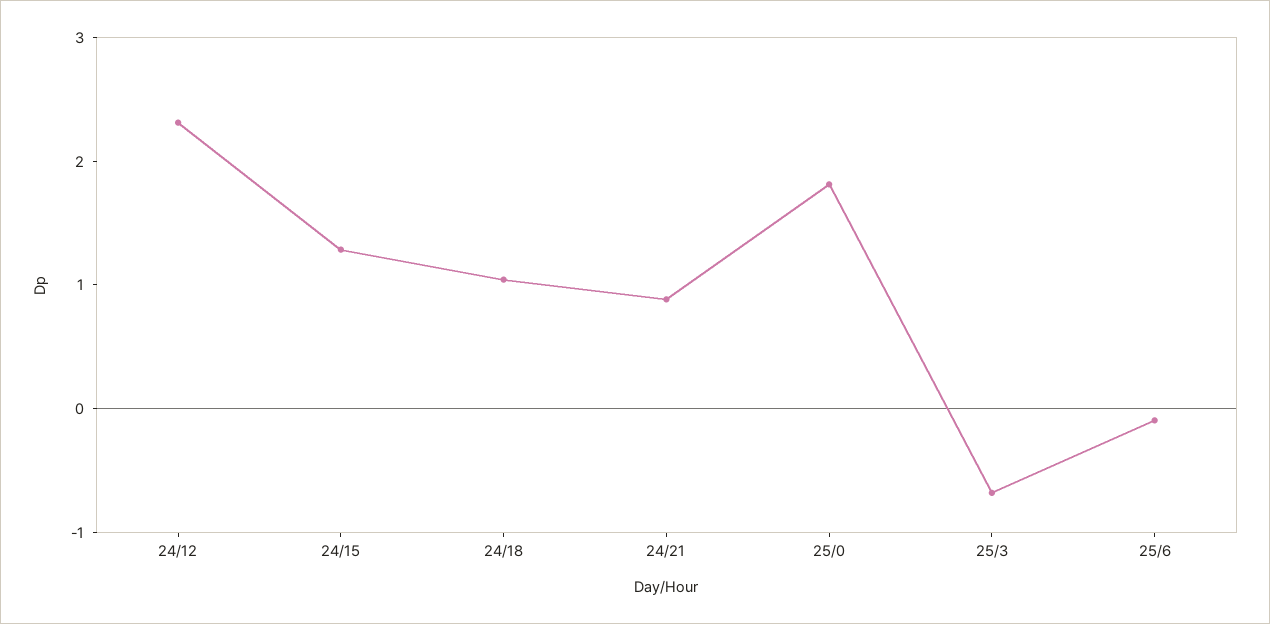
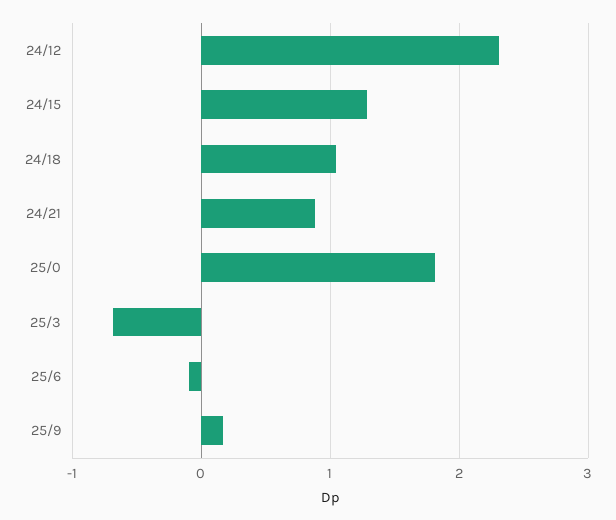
25/9: none -> 0.2

